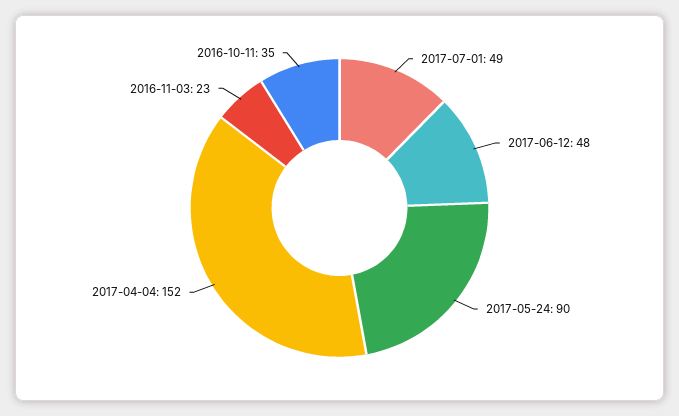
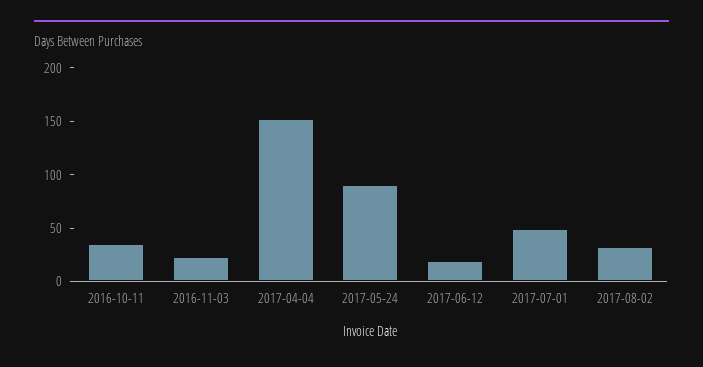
2017-06-12: 48 -> 20
2017-08-02: none -> 30

